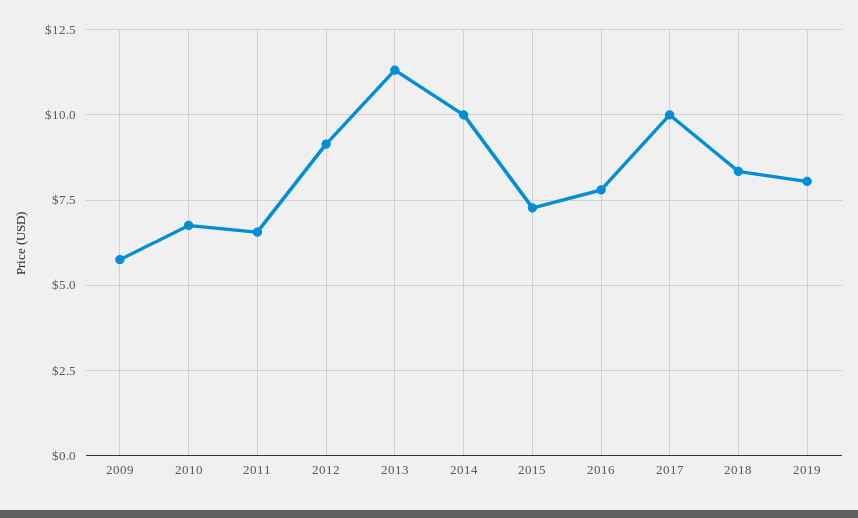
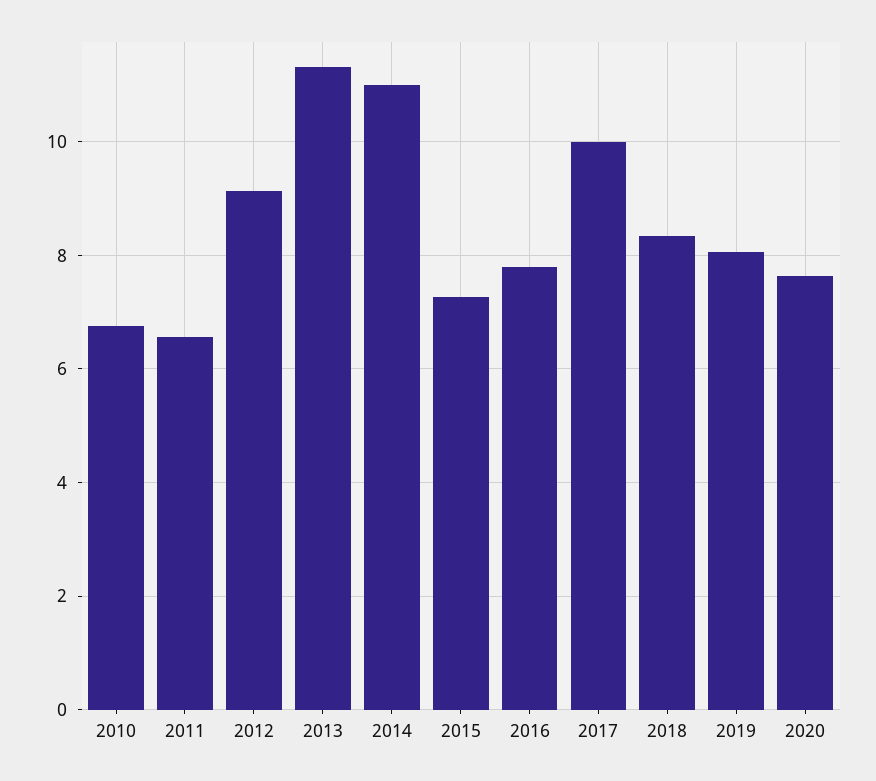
2009: 5.75 -> none
2014: 10 -> 11
2020: none -> 7.6

